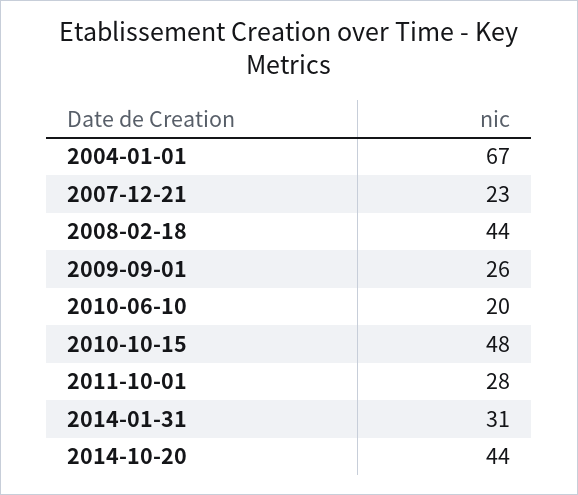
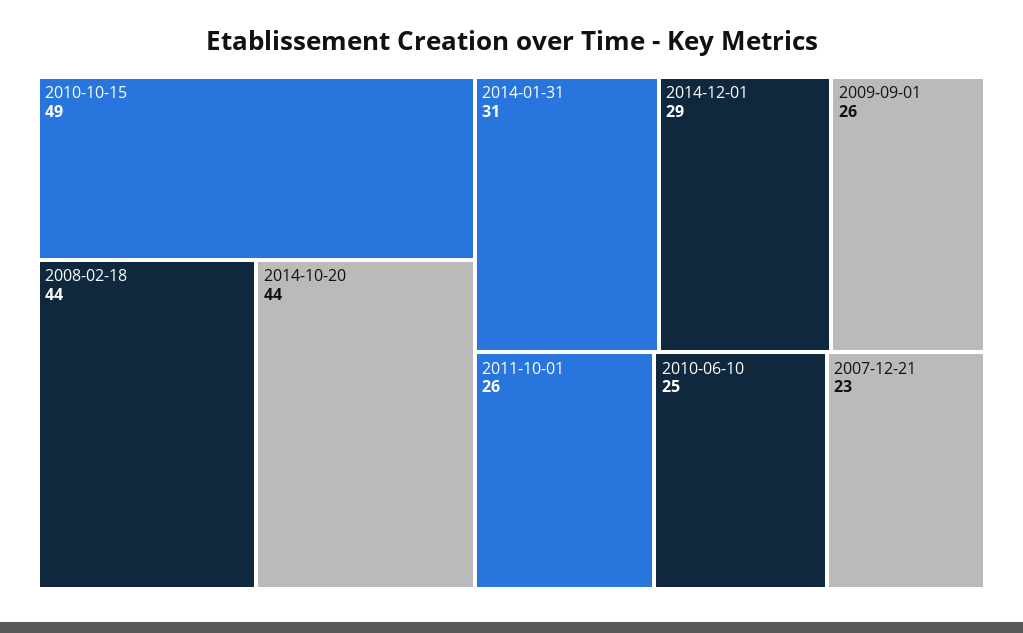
2004-01-01: 67 -> none
2010-06-10: 20 -> 25
2010-10-15: 48 -> 49
2011-10-01: 28 -> 26
2014-12-01: none -> 29

